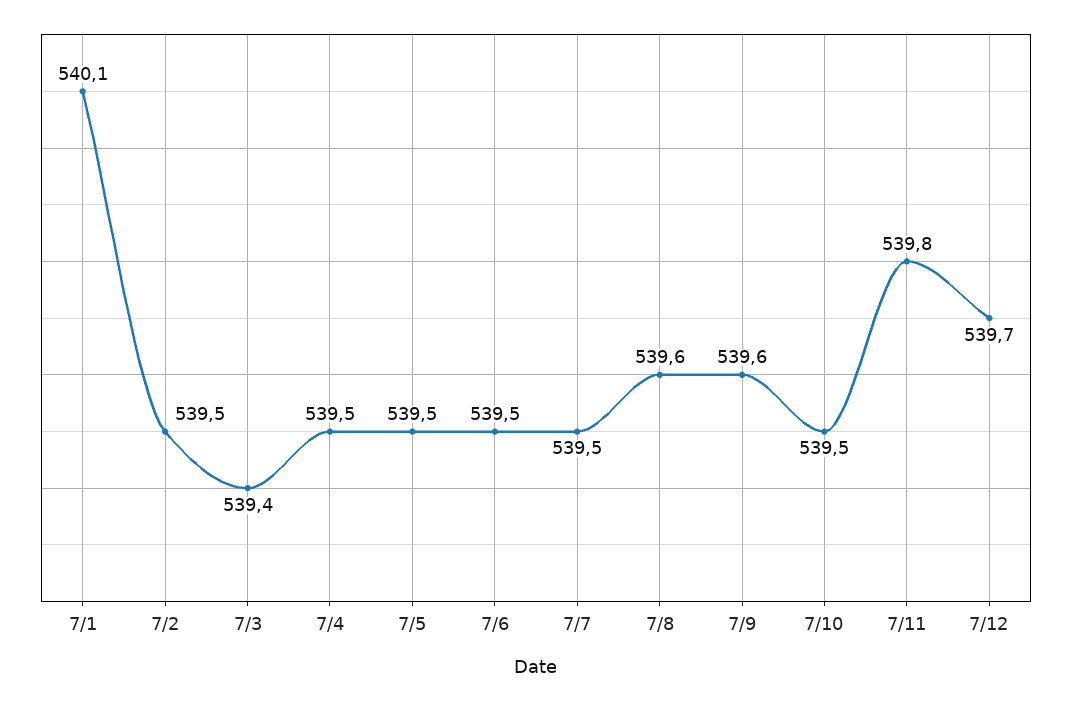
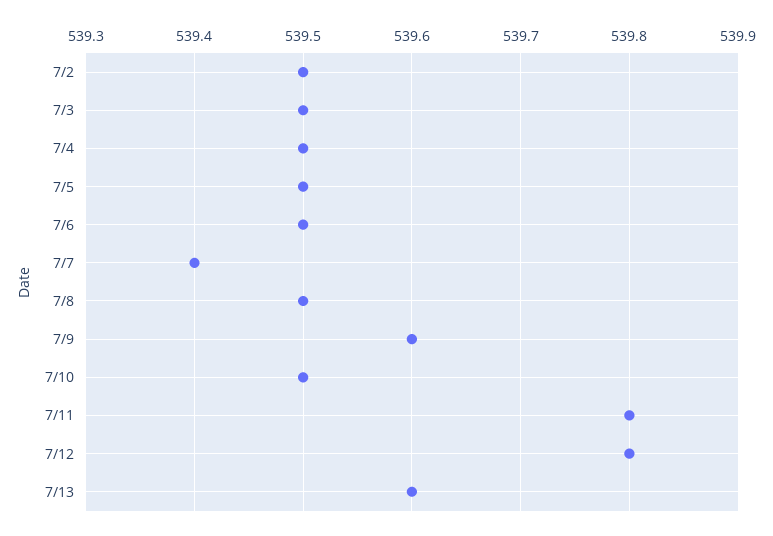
7/1: 540.1 -> none
7/3: 539.4 -> 539.5
7/7: 539.5 -> 539.4
7/8: 539.6 -> 539.5
7/12: 539.7 -> 539.8
7/13: none -> 539.6

